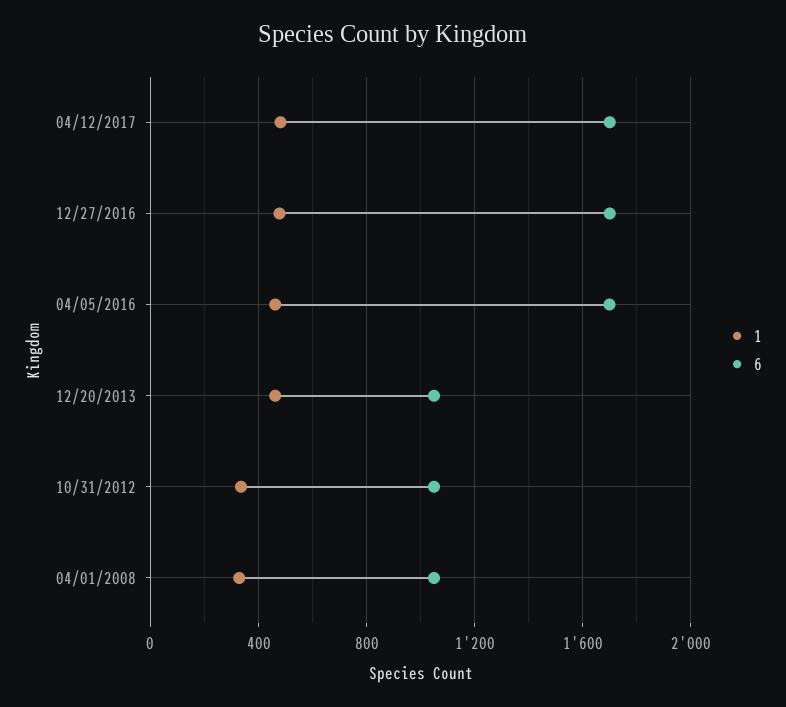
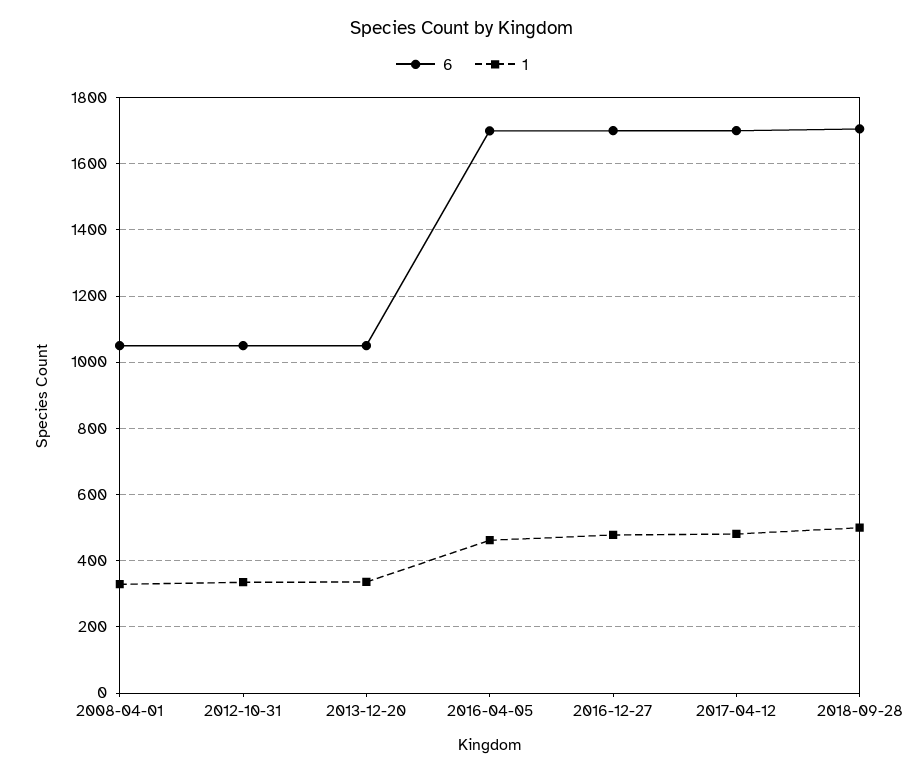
1, 12/20/2013: 450 -> 340
6, 2018-09-28: none -> 1700
1, 2018-09-28: none -> 500

